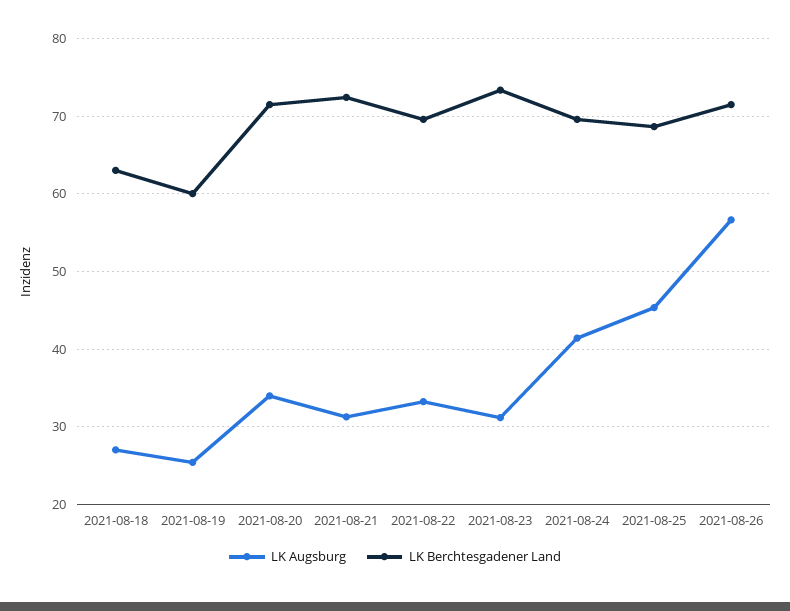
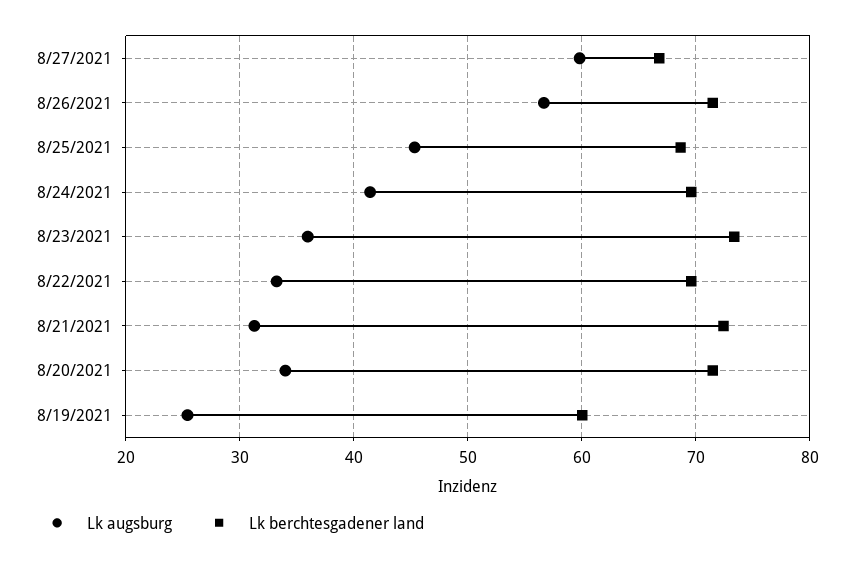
LK Augsburg, 2021-08-18: 27 -> none
LK Berchtesgadener Land, 2021-08-18: 63 -> none
LK Augsburg, 2021-08-23: 31 -> 36
LK Augsburg, 8/27/2021: none -> 60
LK Berchtesgadener Land, 8/27/2021: none -> 67

